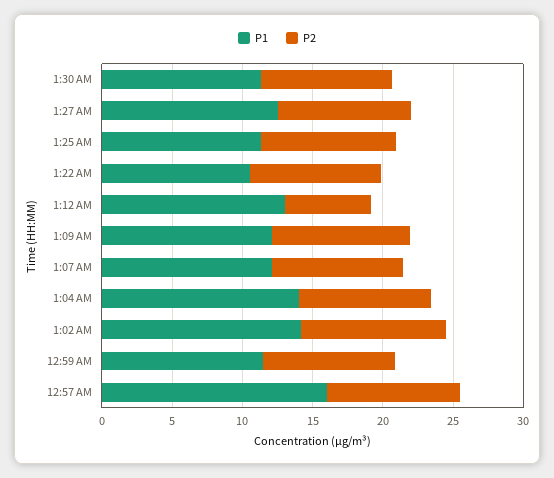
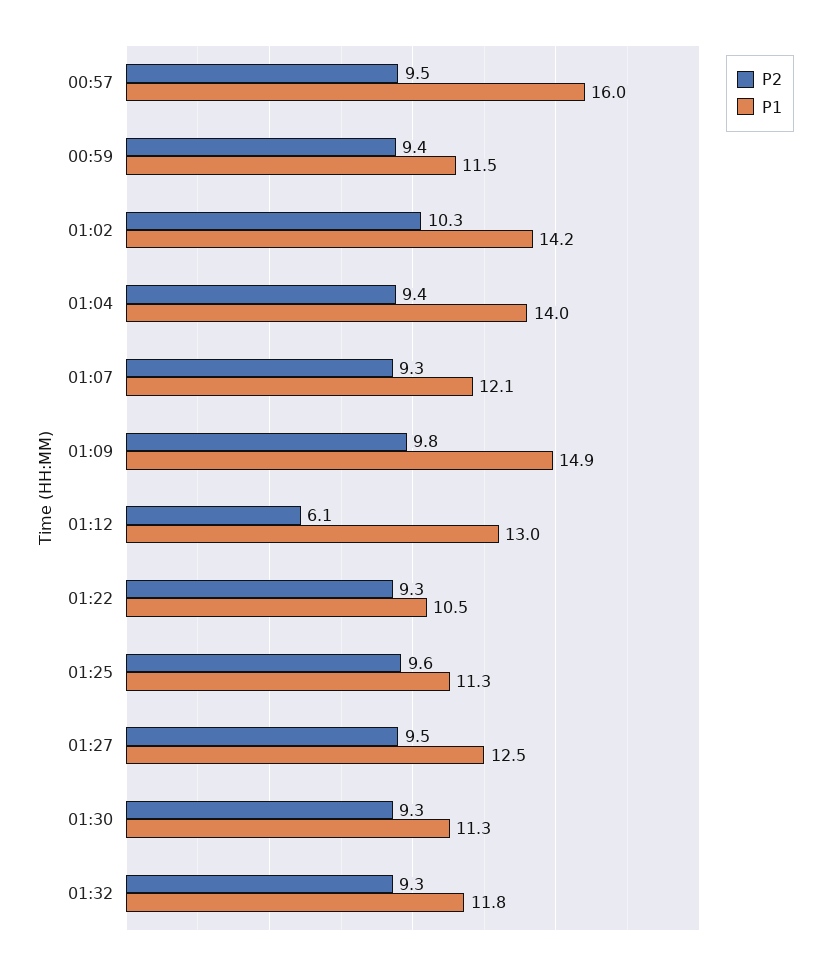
P1, 1:09 AM: 12 -> 14.9
P2, 01:32: none -> 9.3
P1, 01:32: none -> 11.8

